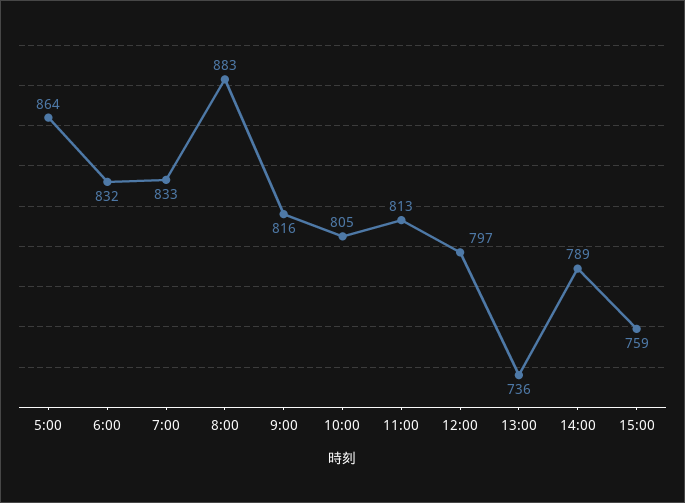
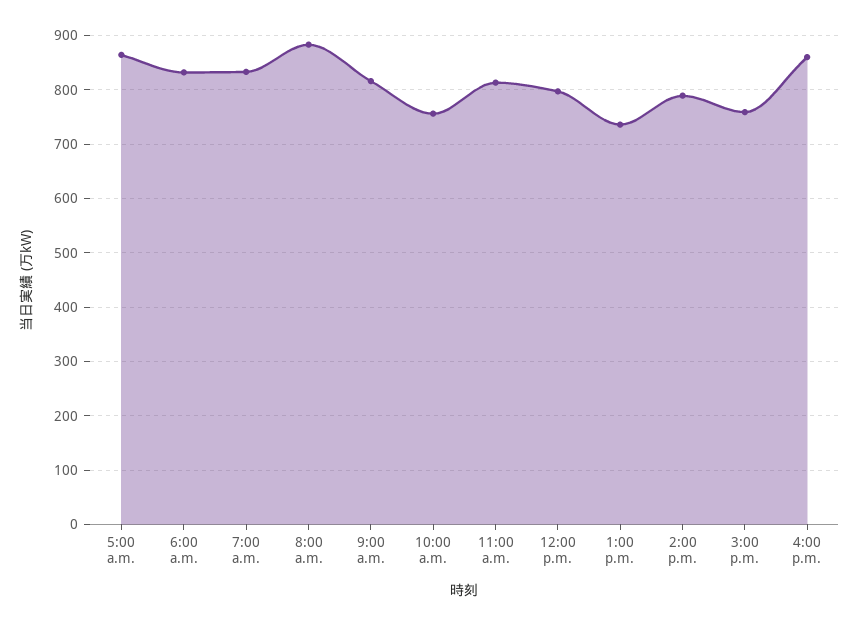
10:00: 805 -> 760
4:00 p.m.: none -> 860

